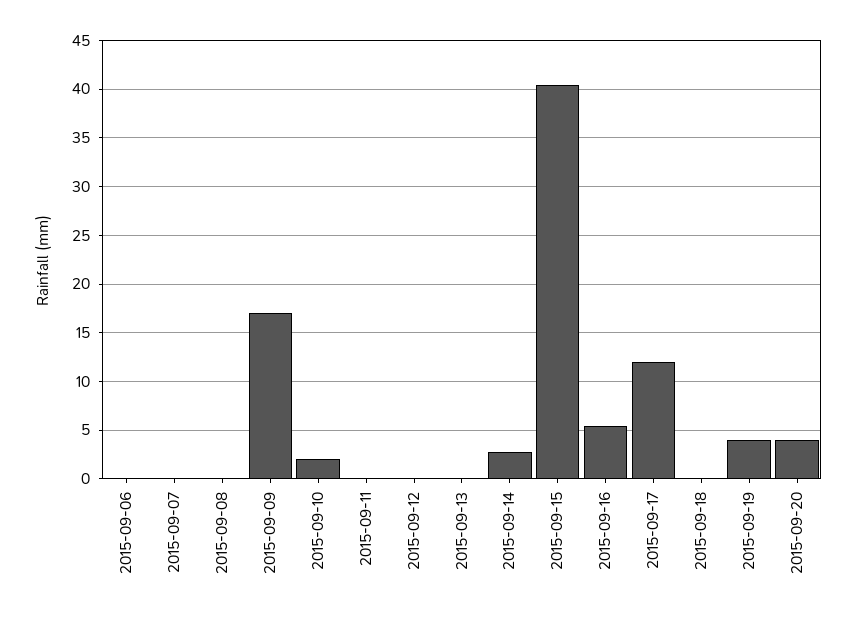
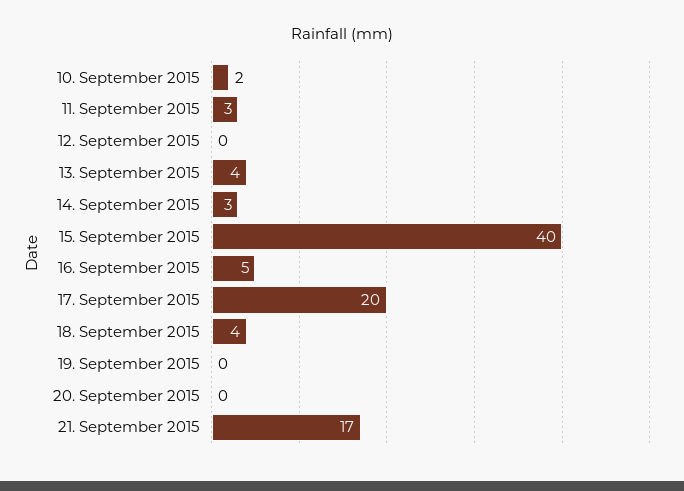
2015-09-06: 0 -> none
2015-09-07: 0 -> none
2015-09-08: 0 -> none
2015-09-09: 17 -> none
2015-09-11: 0 -> 3
2015-09-13: 0 -> 4
2015-09-17: 12 -> 20
2015-09-18: 0 -> 4
2015-09-19: 4 -> 0
2015-09-20: 4 -> 0
21. September 2015: none -> 17

